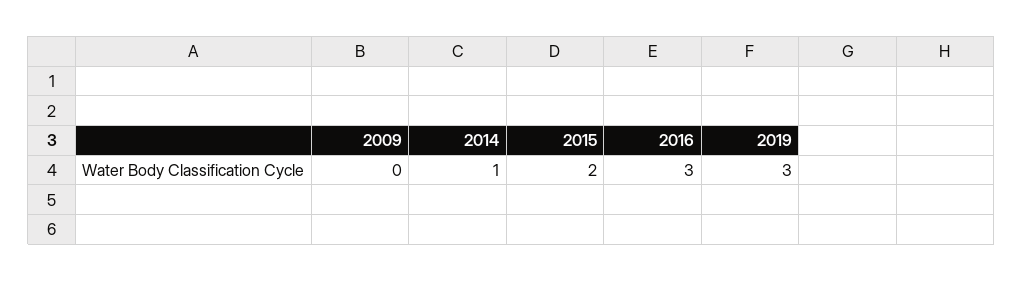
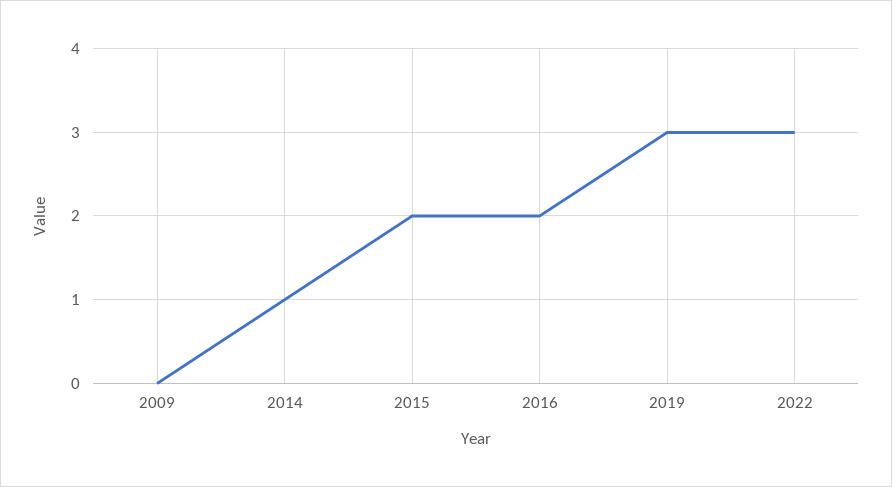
2016: 3 -> 2
2022: none -> 3

